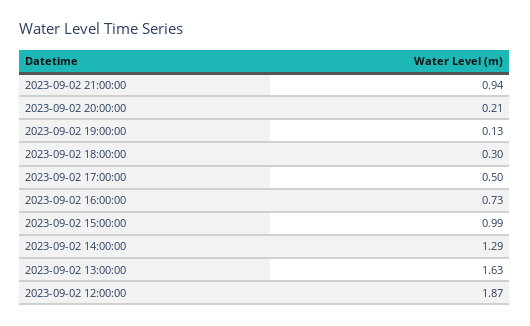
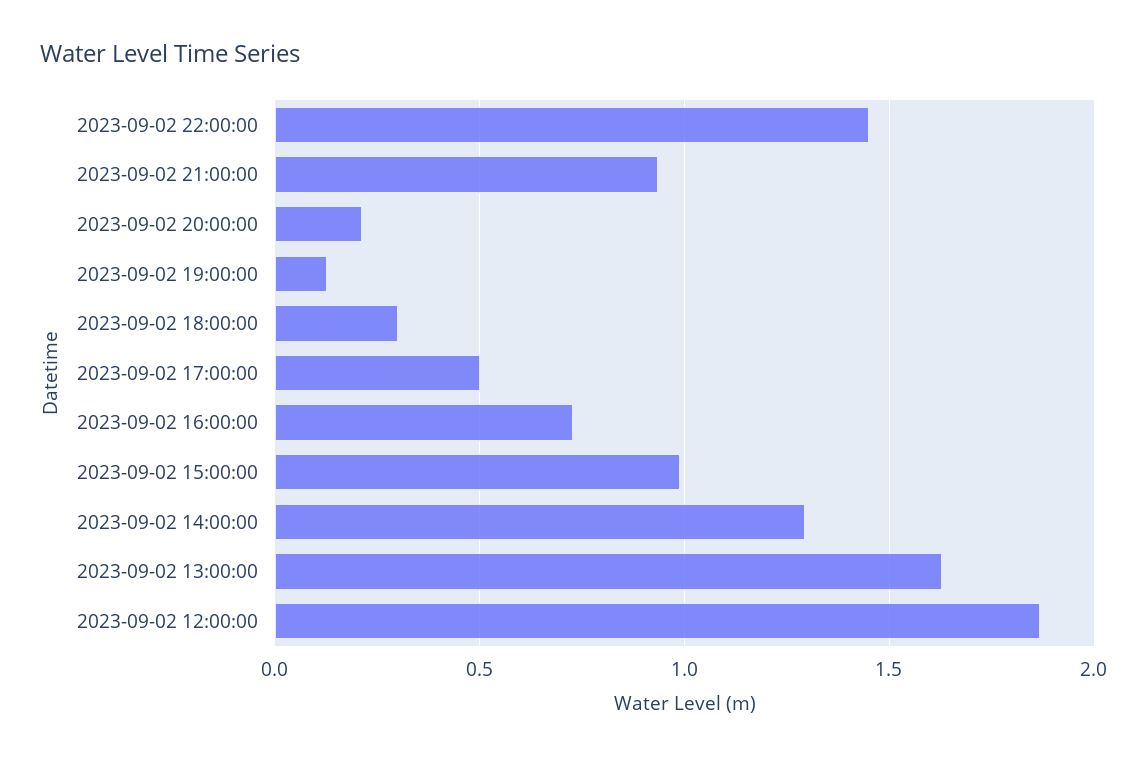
2023-09-02 22:00:00: none -> 1.45

